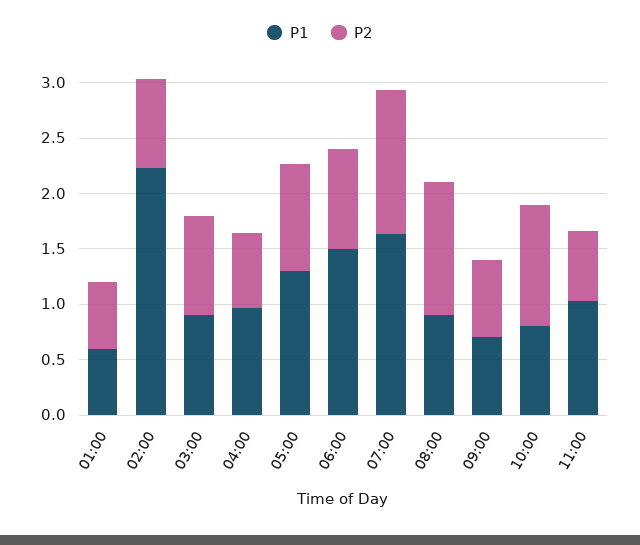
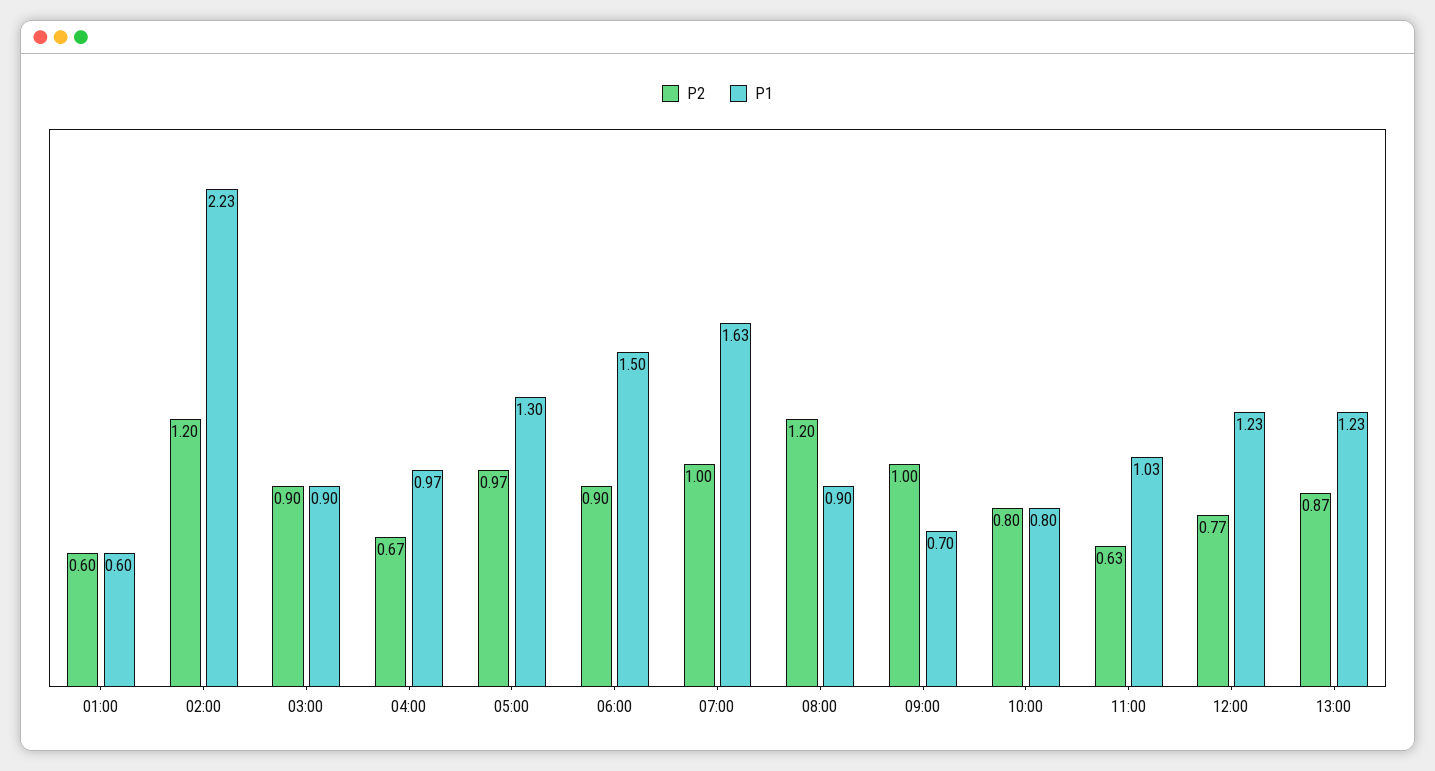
P2, 02:00: 0.8 -> 1.2
P2, 07:00: 1.3 -> 1
P2, 09:00: 0.7 -> 1
P2, 10:00: 1.1 -> 0.8
P2, 12:00: none -> 0.77
P1, 12:00: none -> 1.23
P2, 13:00: none -> 0.87
P1, 13:00: none -> 1.23

